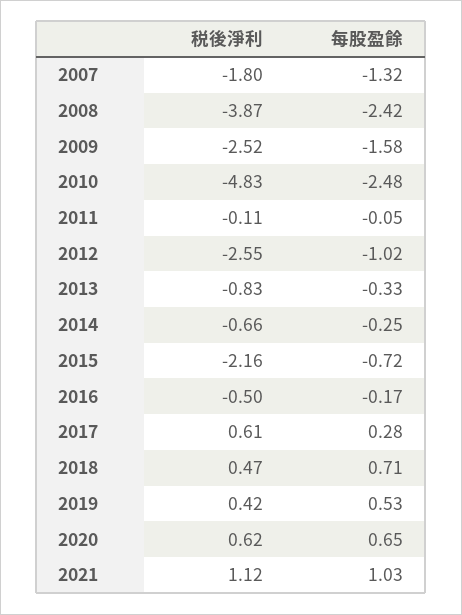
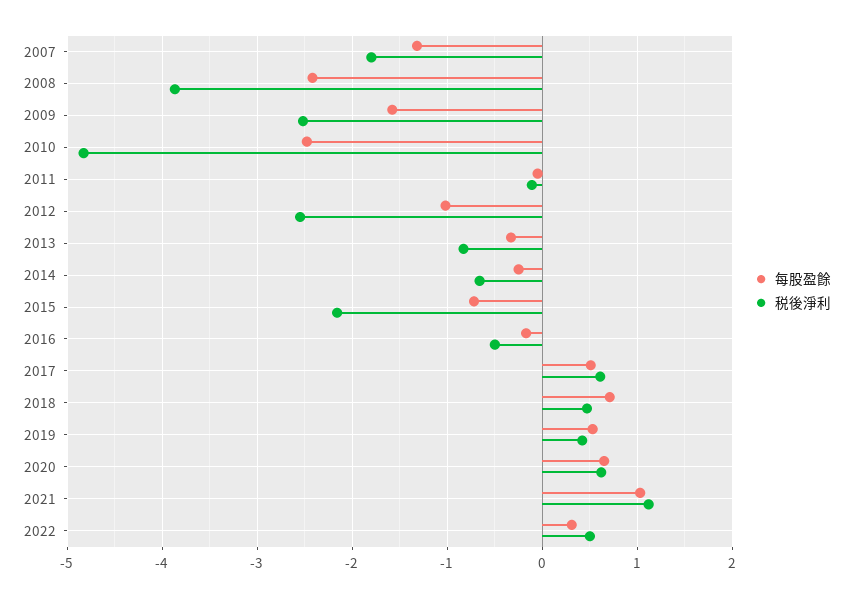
每股盈餘, 2017: 0.28 -> 0.5
每股盈餘, 2022: none -> 0.3
税後淨利, 2022: none -> 0.5

